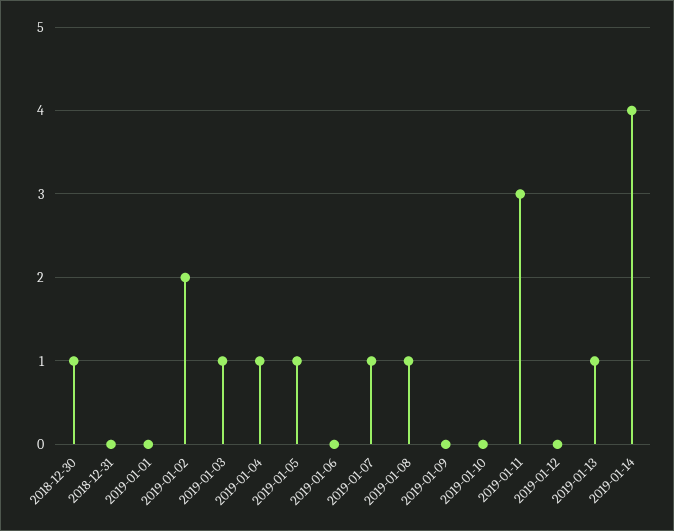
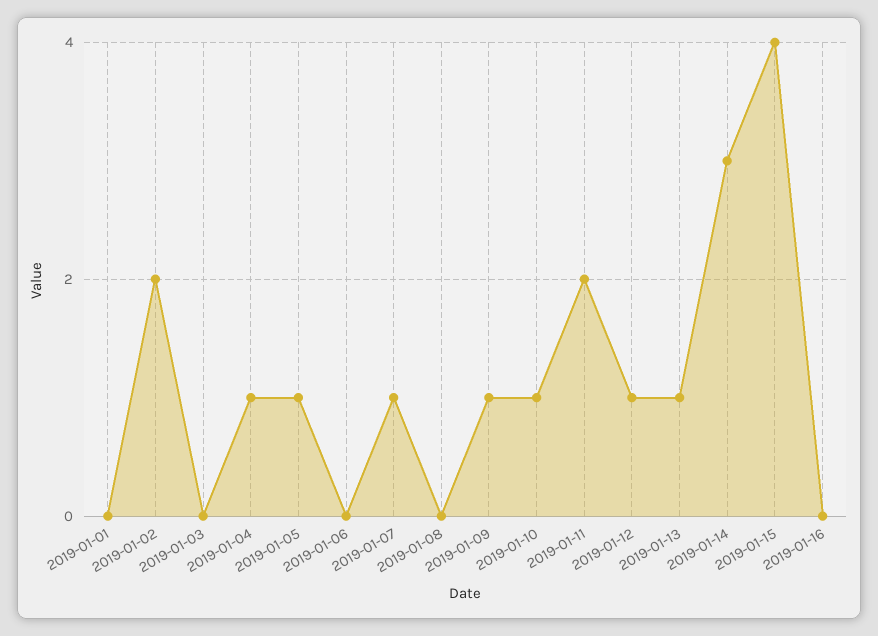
2018-12-30: 1 -> none
2018-12-31: 0 -> none
2019-01-03: 1 -> 0
2019-01-08: 1 -> 0
2019-01-09: 0 -> 1
2019-01-10: 0 -> 1
2019-01-11: 3 -> 2
2019-01-12: 0 -> 1
2019-01-14: 4 -> 3
2019-01-15: none -> 4
2019-01-16: none -> 0

